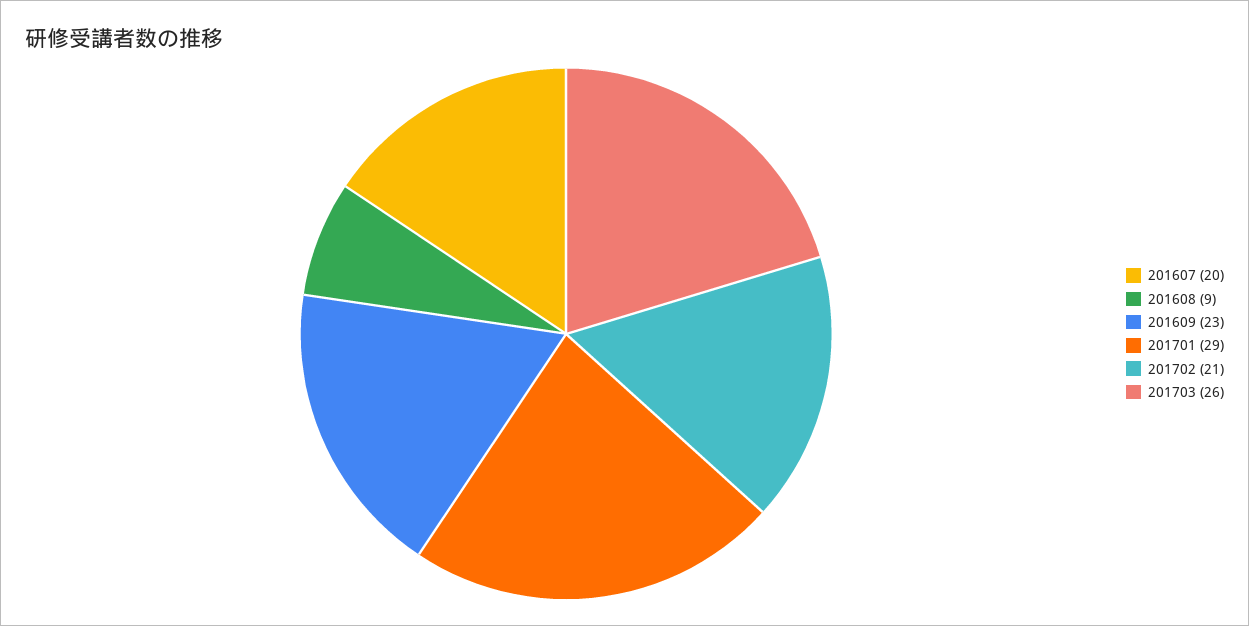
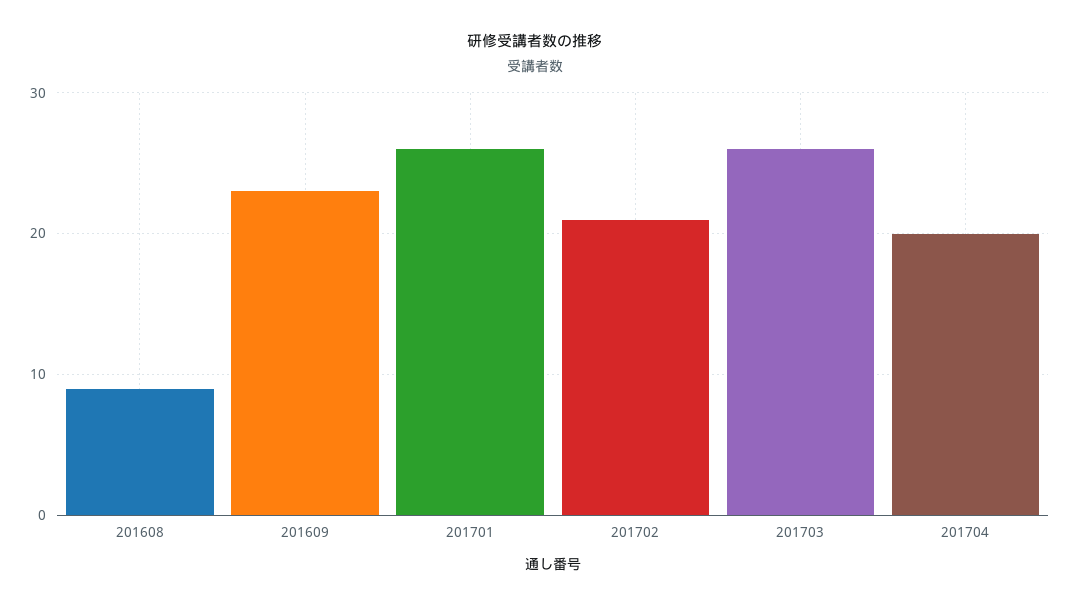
201607: 20 -> none
201701: 29 -> 26
201704: none -> 20

